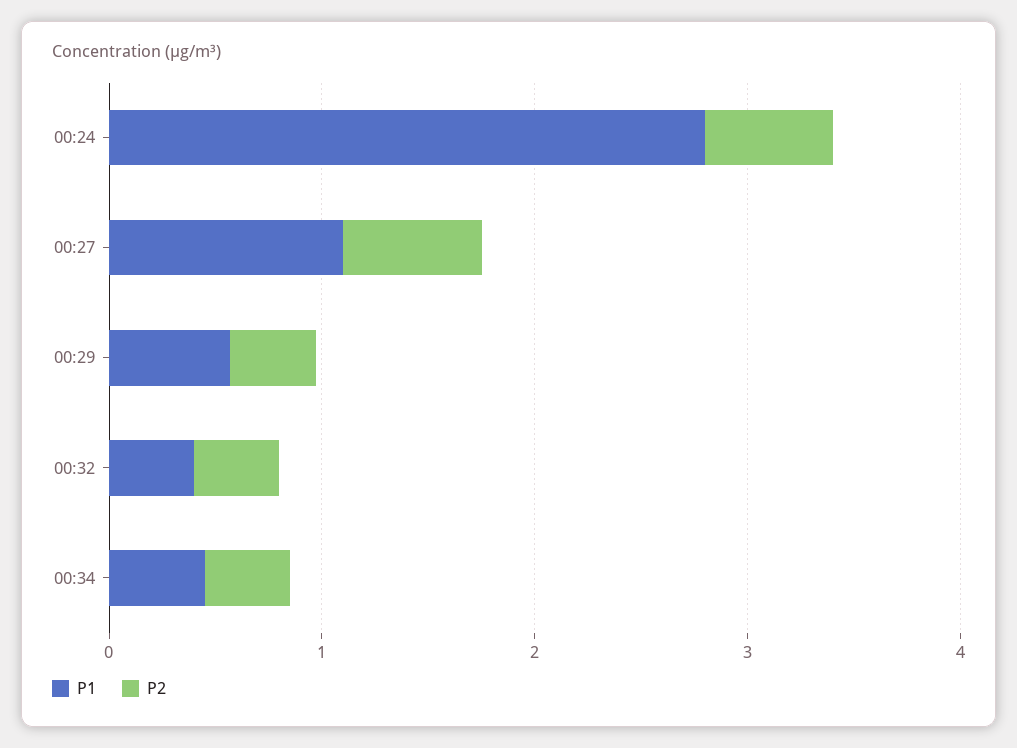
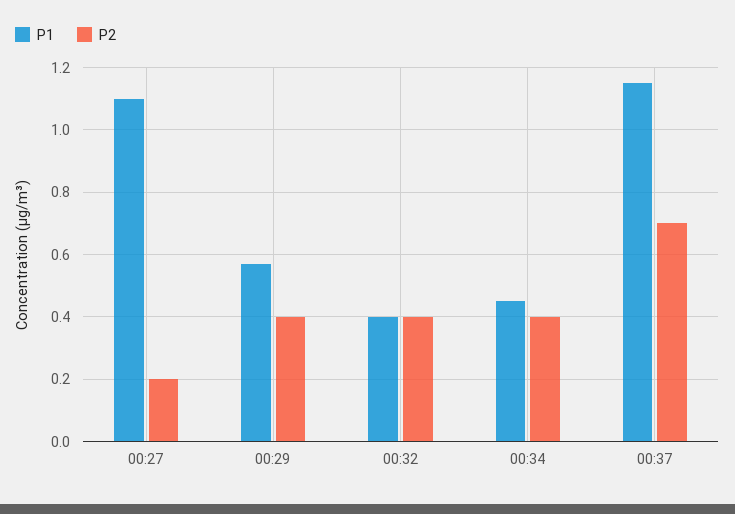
P1, 00:24: 2.8 -> none
P2, 00:24: 0.6 -> none
P2, 00:27: 0.6 -> 0.2
P1, 00:37: none -> 1.15
P2, 00:37: none -> 0.7

